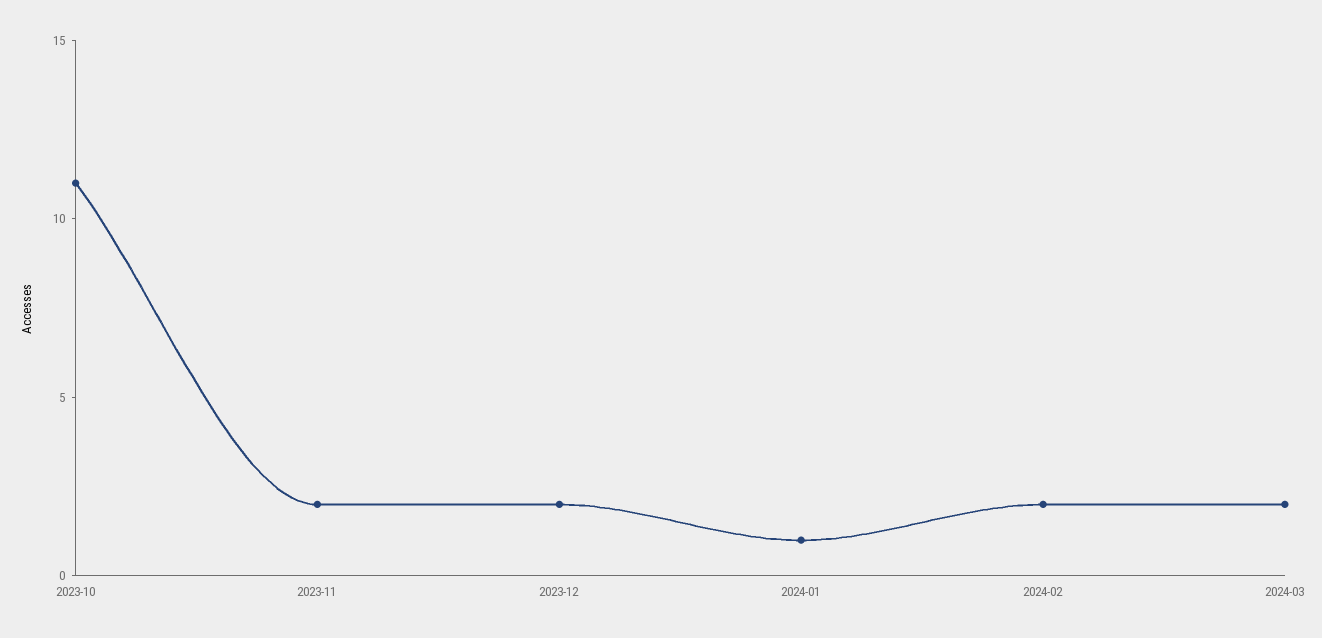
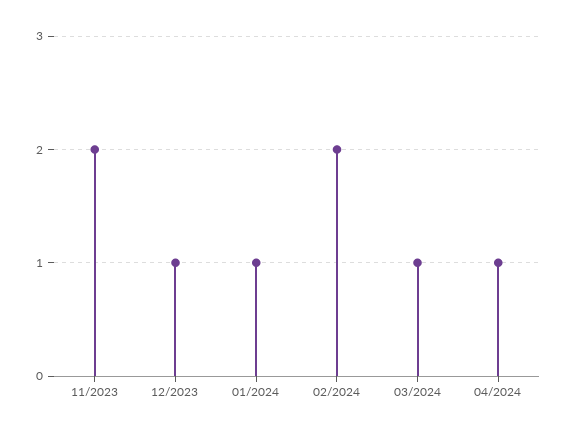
2023-10: 11 -> none
2023-12: 2 -> 1
2024-03: 2 -> 1
04/2024: none -> 1

